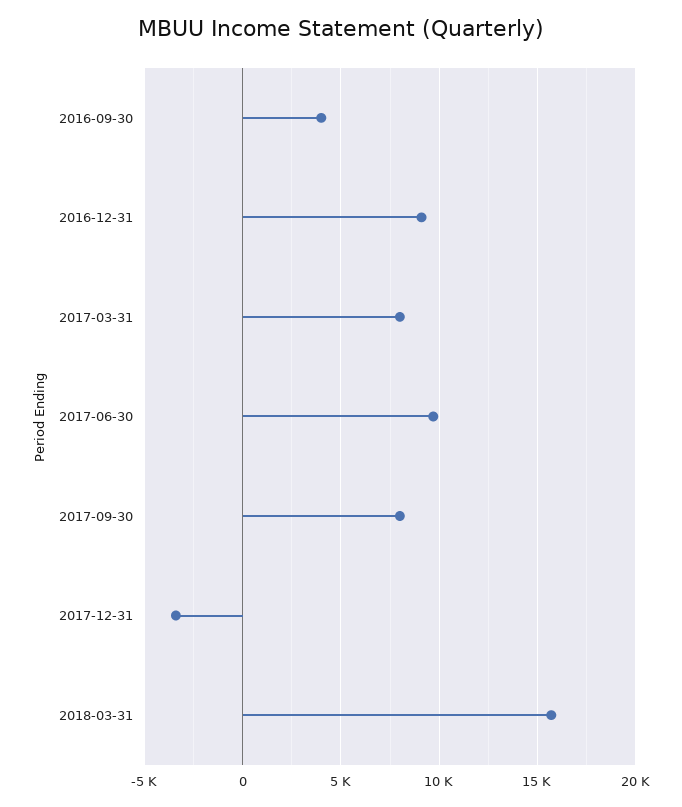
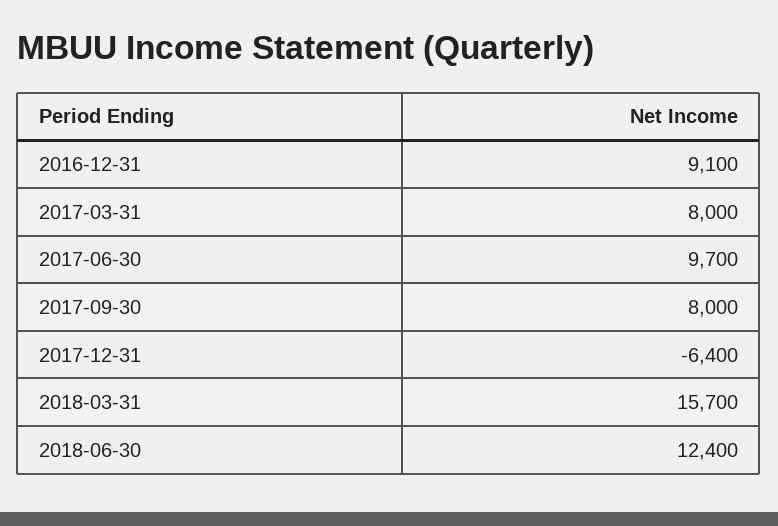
2016-09-30: 4000 -> none
2017-12-31: -3500 -> -6400
2018-06-30: none -> 12400

